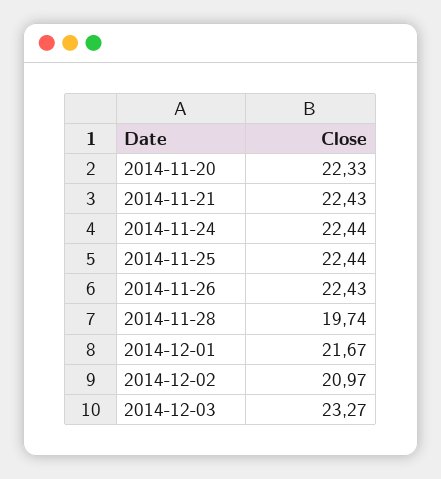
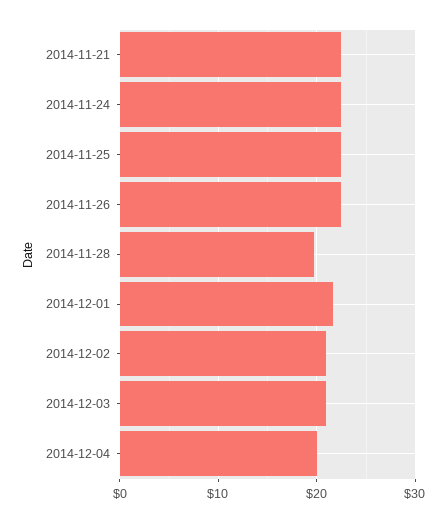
2014-11-20: 22.33 -> none
2014-12-03: 23.27 -> 21
2014-12-04: none -> 20

